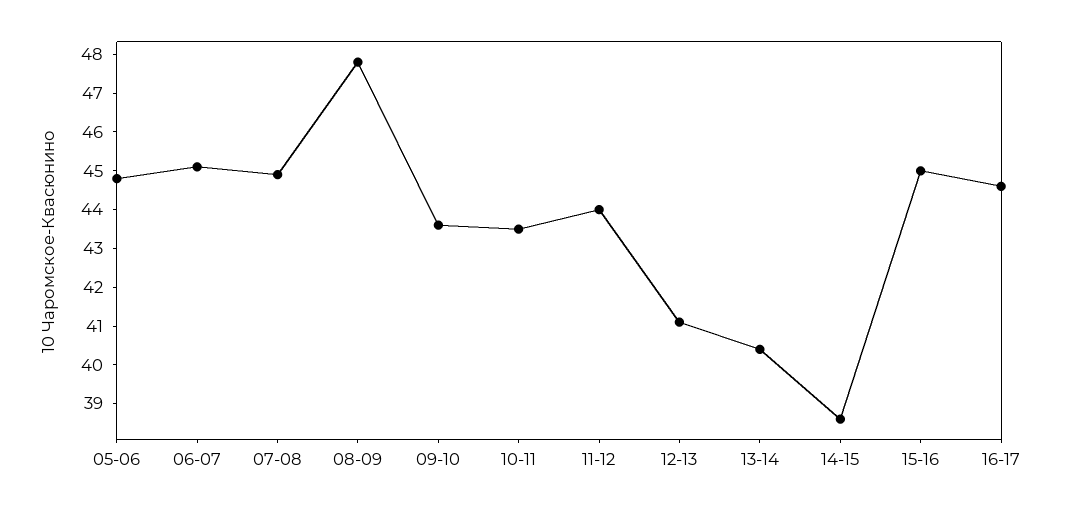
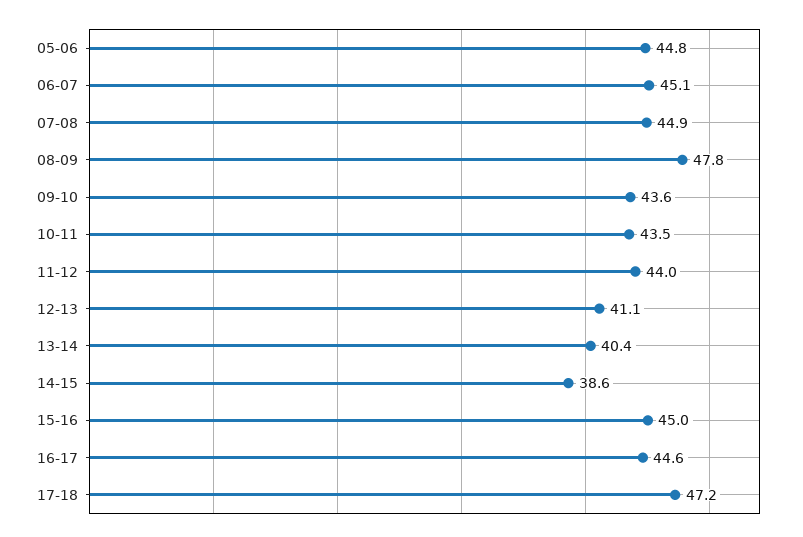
17-18: none -> 47.2

